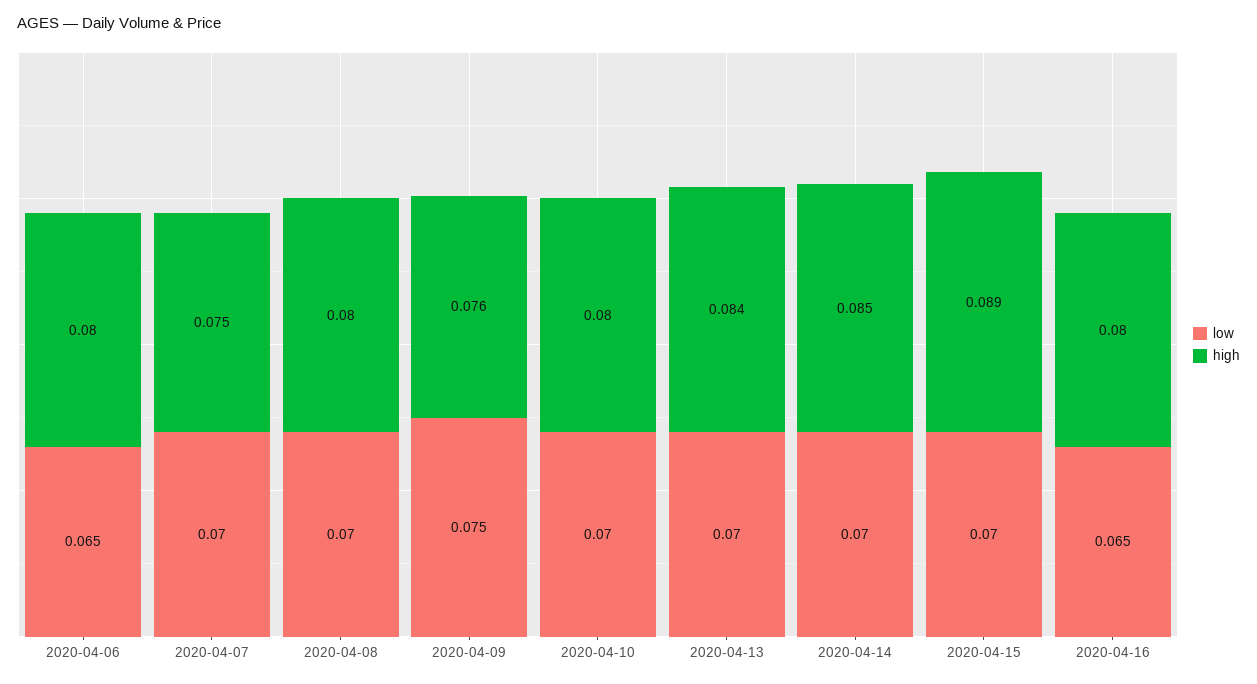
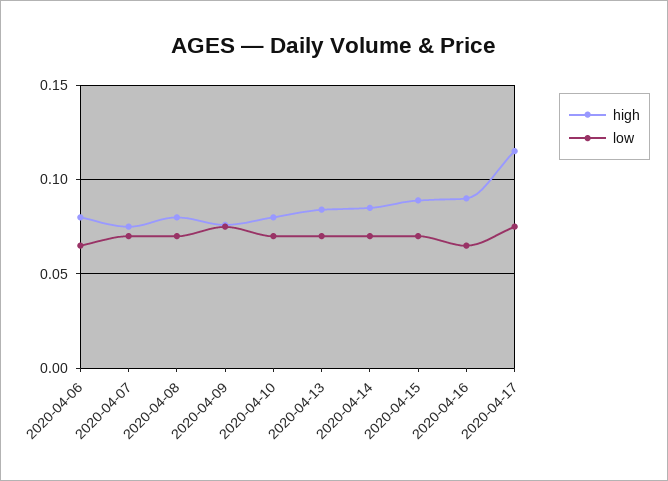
high, 2020-04-16: 0.08 -> 0.09
high, 2020-04-17: none -> 0.115
low, 2020-04-17: none -> 0.075

